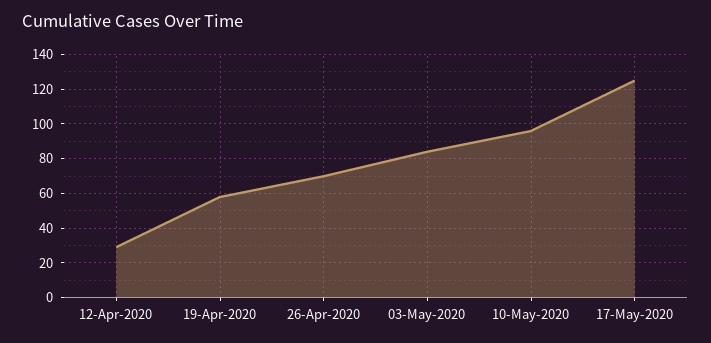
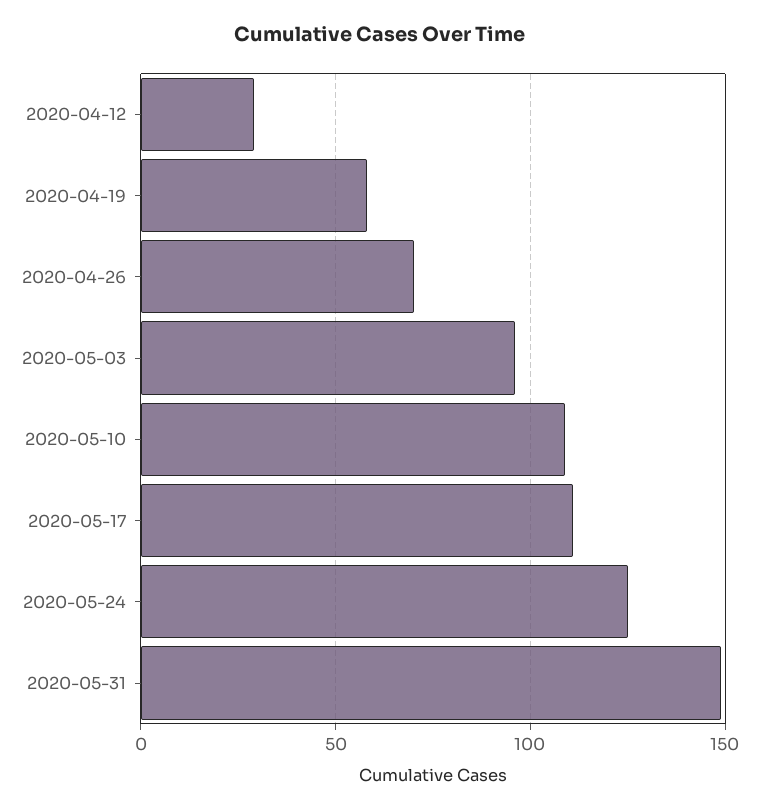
03-May-2020: 85 -> 95
10-May-2020: 95 -> 110
17-May-2020: 125 -> 110
2020-05-24: none -> 125
2020-05-31: none -> 150

